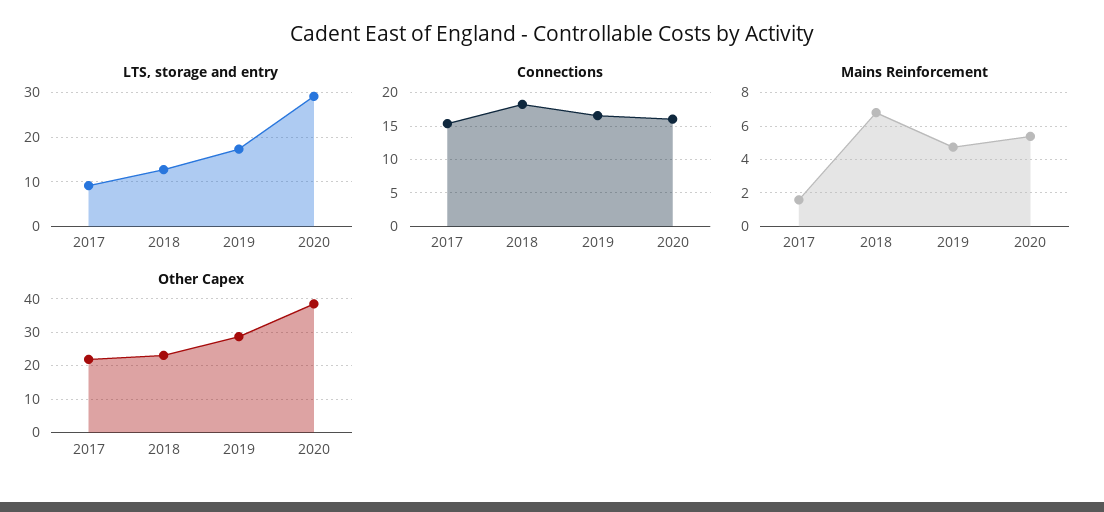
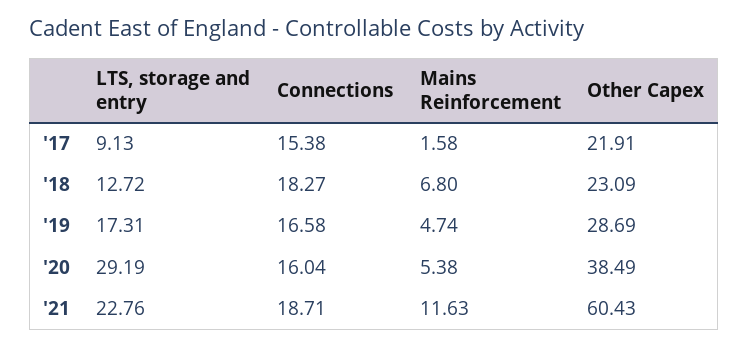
LTS, storage and entry, '21: none -> 22.76
Connections, '21: none -> 18.71
Mains Reinforcement, '21: none -> 11.63
Other Capex, '21: none -> 60.43

